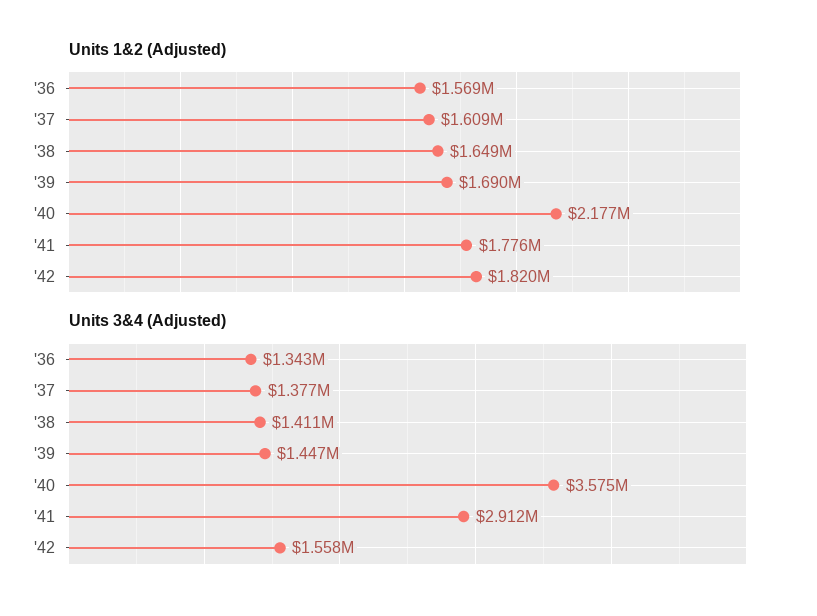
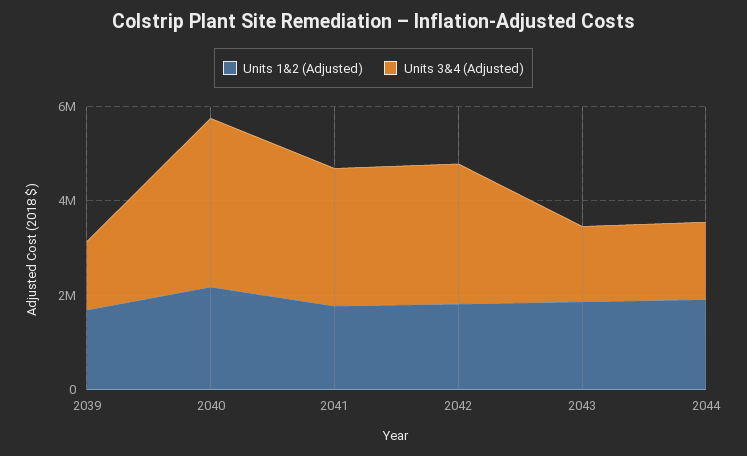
Units 1&2 (Adjusted), '36: 1569000 -> none
Units 1&2 (Adjusted), '37: 1609000 -> none
Units 1&2 (Adjusted), '38: 1649000 -> none
Units 3&4 (Adjusted), '36: 1343000 -> none
Units 3&4 (Adjusted), '37: 1377000 -> none
Units 3&4 (Adjusted), '38: 1411000 -> none
Units 3&4 (Adjusted), '42: 1558000 -> 3000000
Units 1&2 (Adjusted), 2043: none -> 2000000
Units 3&4 (Adjusted), 2043: none -> 1500000
Units 1&2 (Adjusted), 2044: none -> 2000000
Units 3&4 (Adjusted), 2044: none -> 1500000

